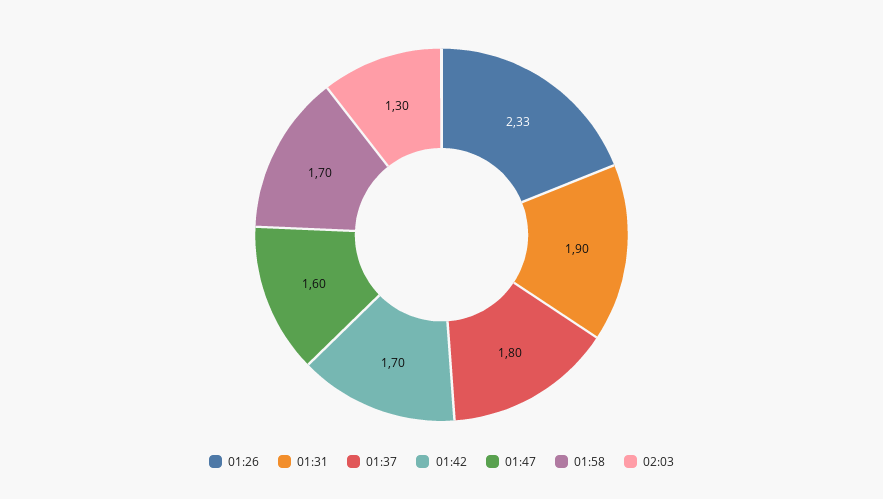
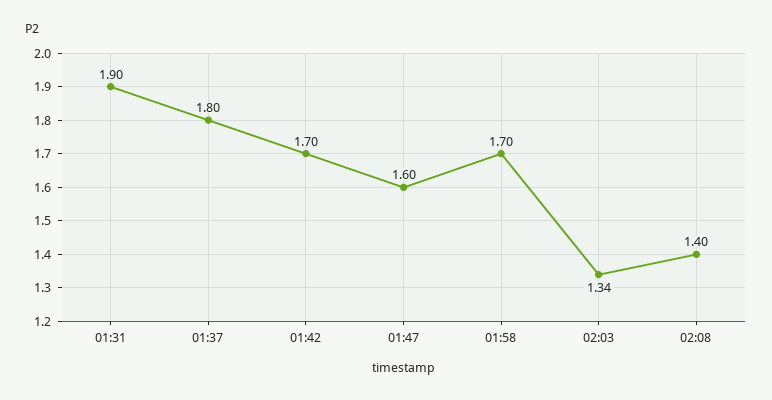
01:26: 2.33 -> none
02:03: 1.3 -> 1.34
02:08: none -> 1.4

